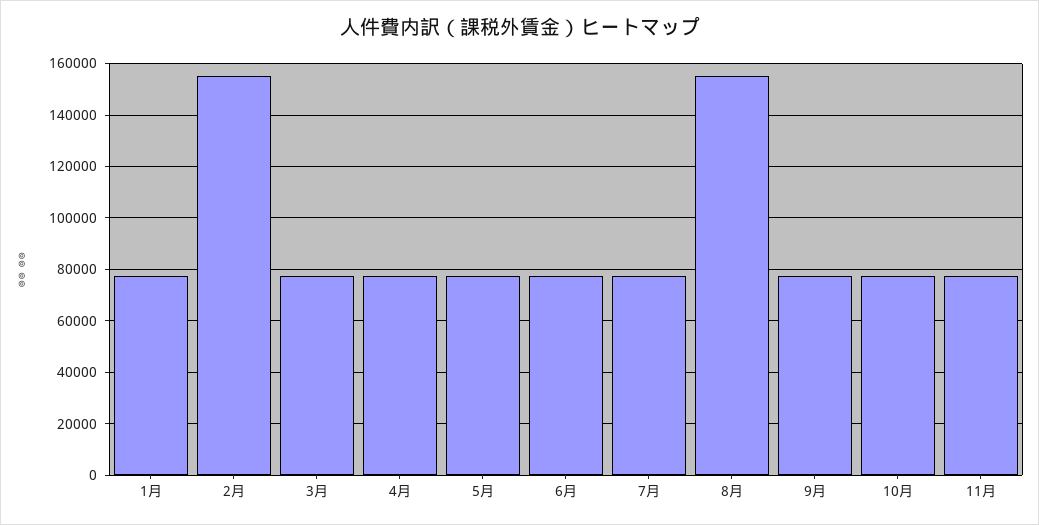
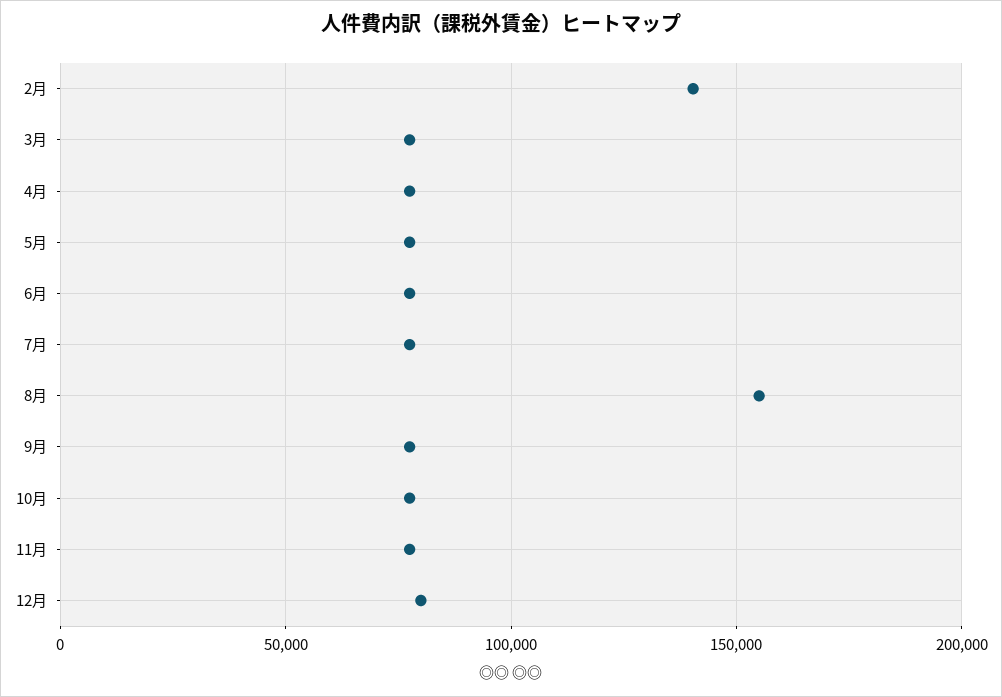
1月: 77500 -> none
2月: 155000 -> 140000
12月: none -> 80000

